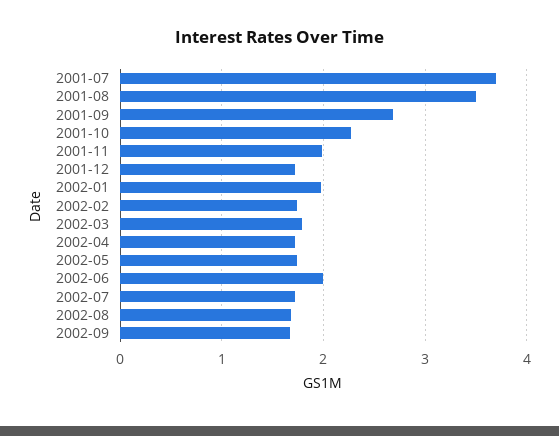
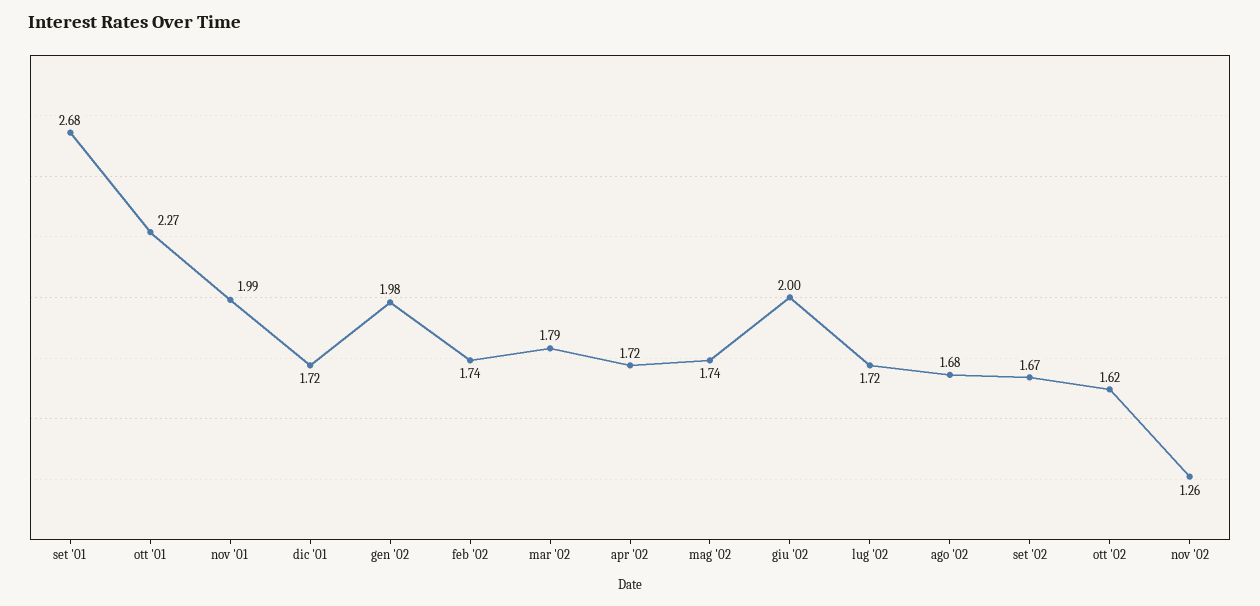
2001-07: 3.7 -> none
2001-08: 3.5 -> none
ott '02: none -> 1.62
nov '02: none -> 1.26

